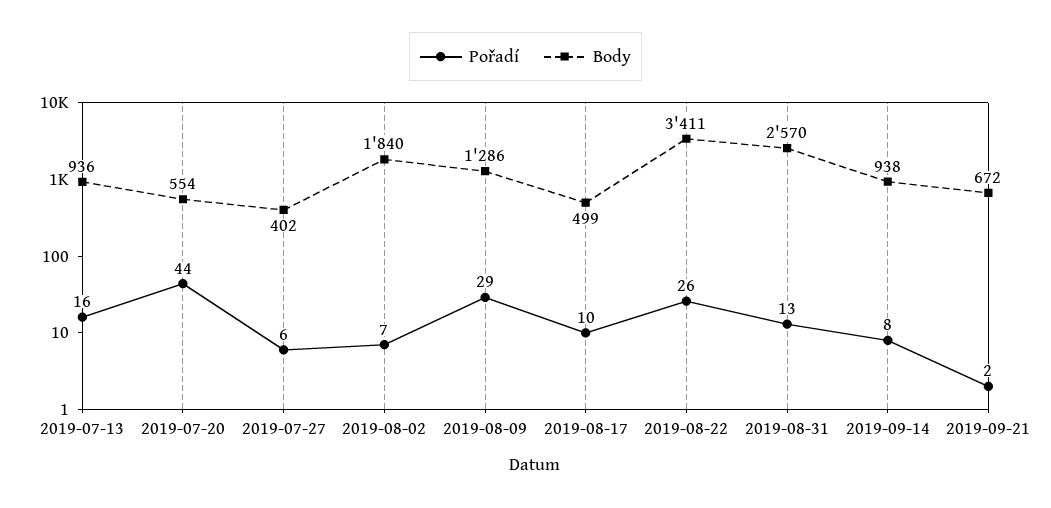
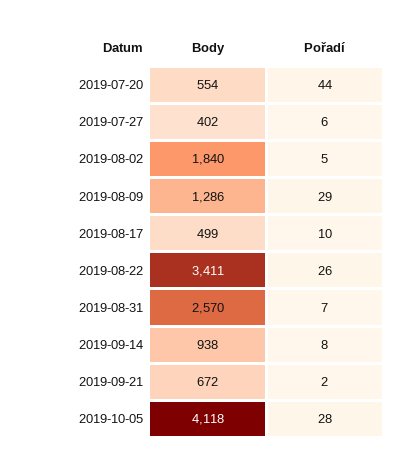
Pořadí, 2019-07-13: 16 -> none
Body, 2019-07-13: 936 -> none
Pořadí, 2019-08-02: 7 -> 5
Pořadí, 2019-08-31: 13 -> 7
Body, 2019-10-05: none -> 4118
Pořadí, 2019-10-05: none -> 28

